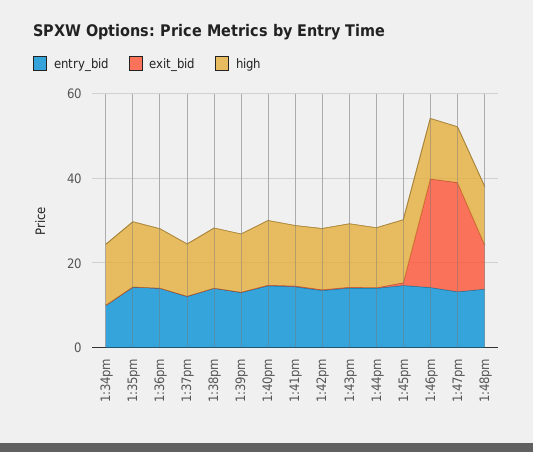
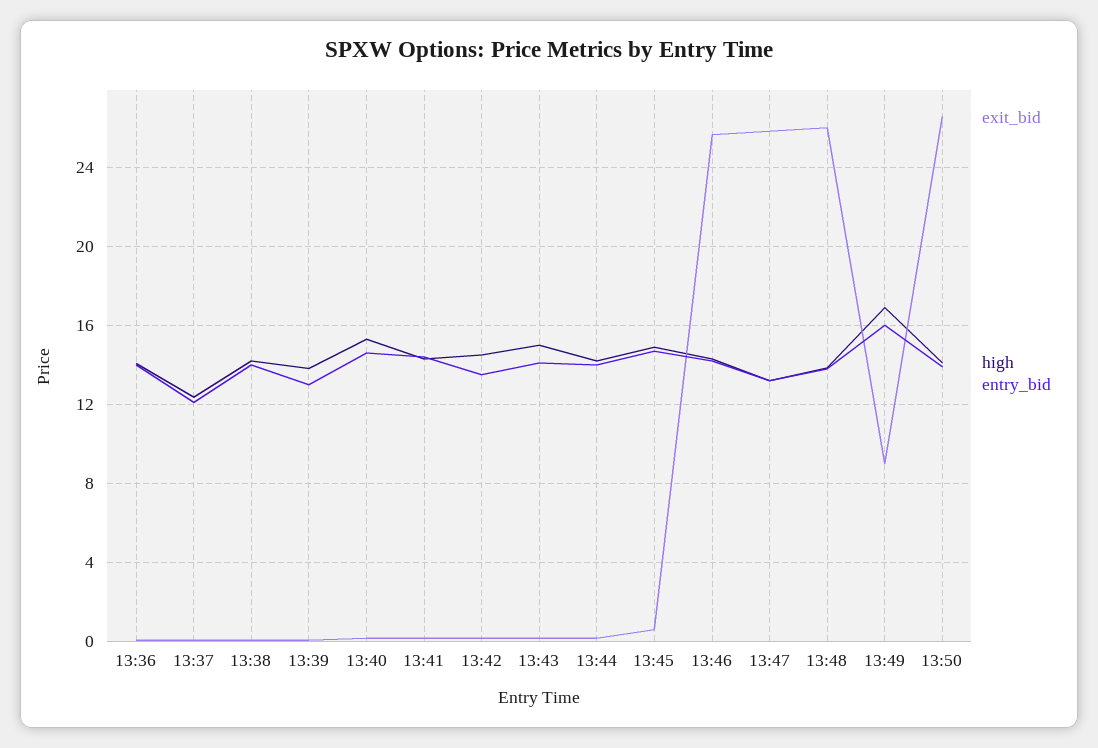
entry_bid, 1:34pm: 10 -> none
exit_bid, 1:34pm: 0 -> none
high, 1:34pm: 15 -> none
entry_bid, 1:35pm: 15 -> none
exit_bid, 1:35pm: 0 -> none
high, 1:35pm: 15 -> none
exit_bid, 1:48pm: 10 -> 26
exit_bid, 13:49: none -> 9
high, 13:49: none -> 17
entry_bid, 13:49: none -> 16
exit_bid, 13:50: none -> 26.5
high, 13:50: none -> 14
entry_bid, 13:50: none -> 14

